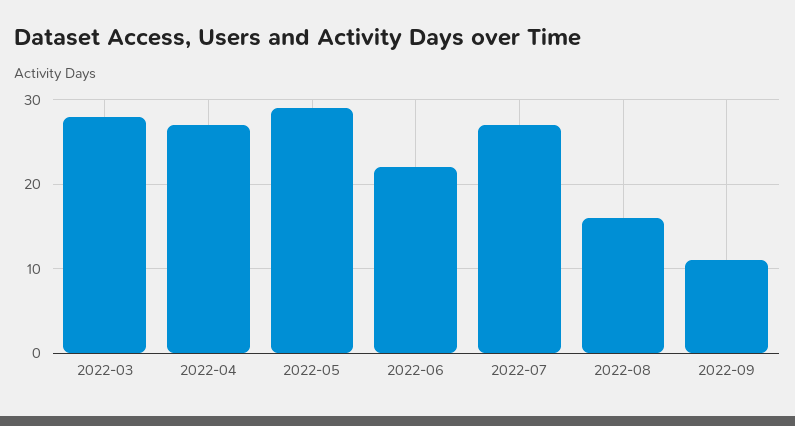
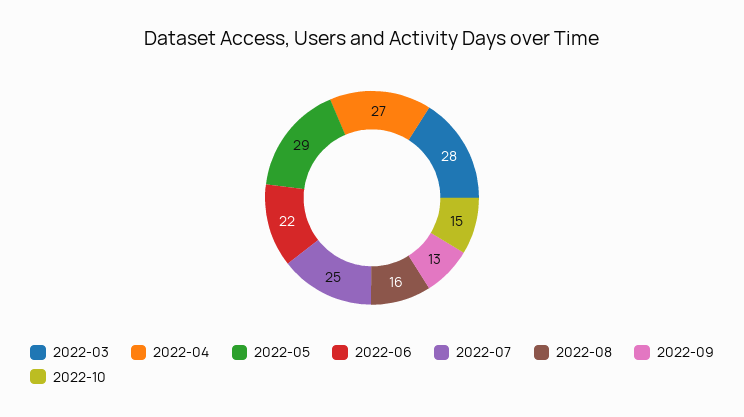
2022-07: 27 -> 25
2022-09: 11 -> 13
2022-10: none -> 15

